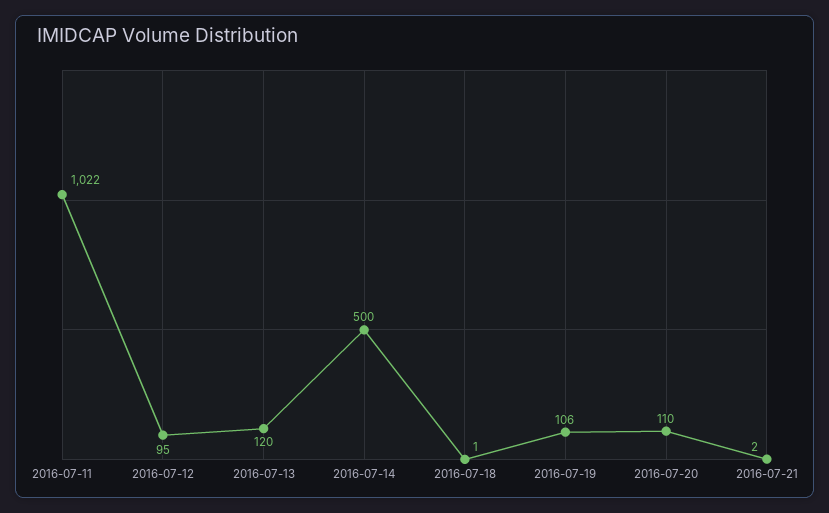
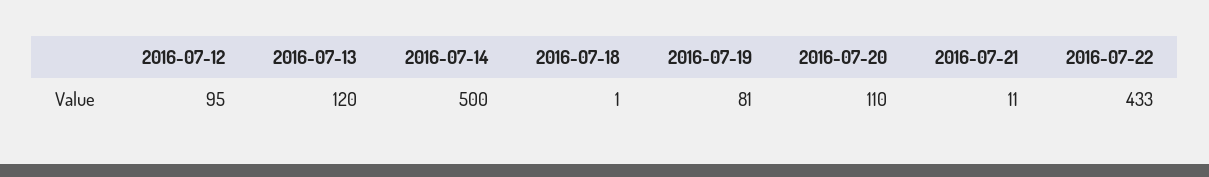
2016-07-11: 1022 -> none
2016-07-19: 106 -> 81
2016-07-21: 2 -> 11
2016-07-22: none -> 433

